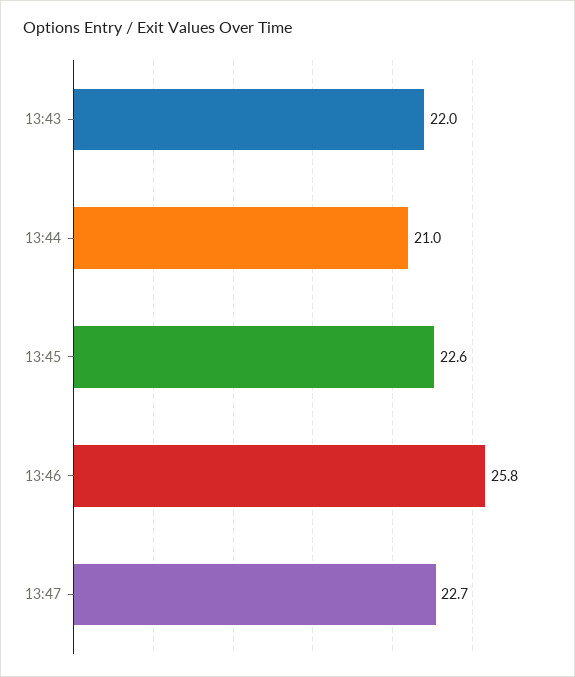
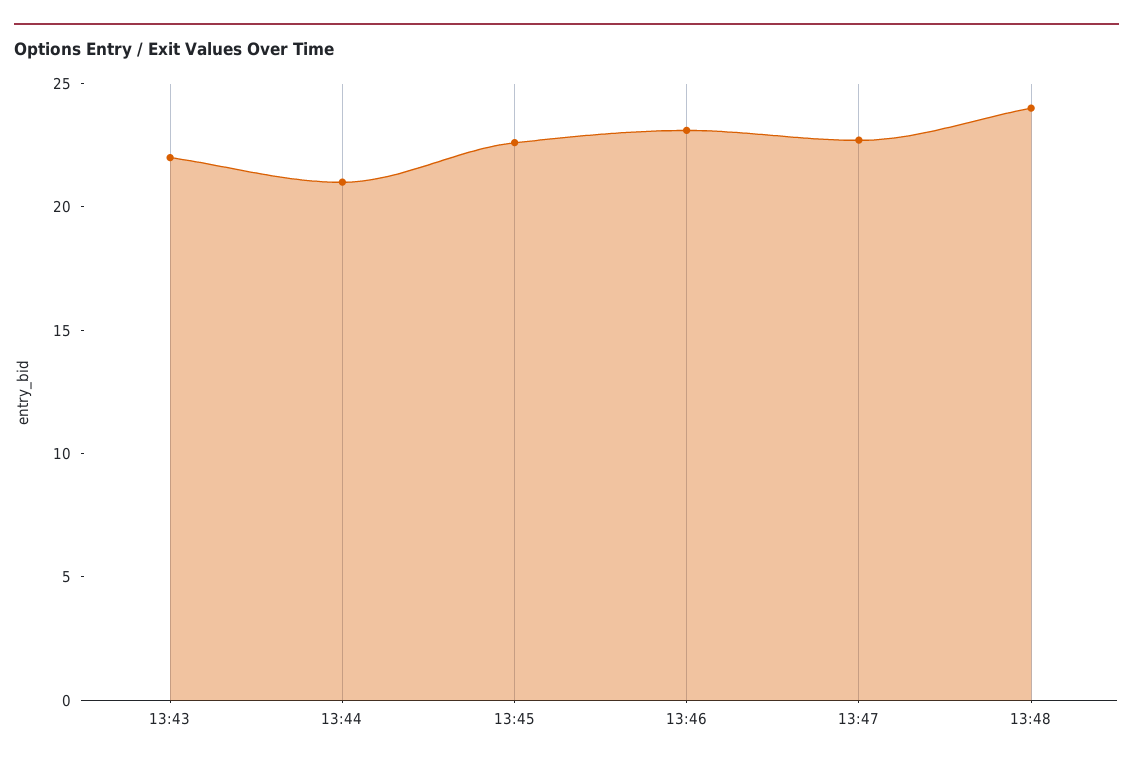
13:46: 25.8 -> 23
13:48: none -> 24

